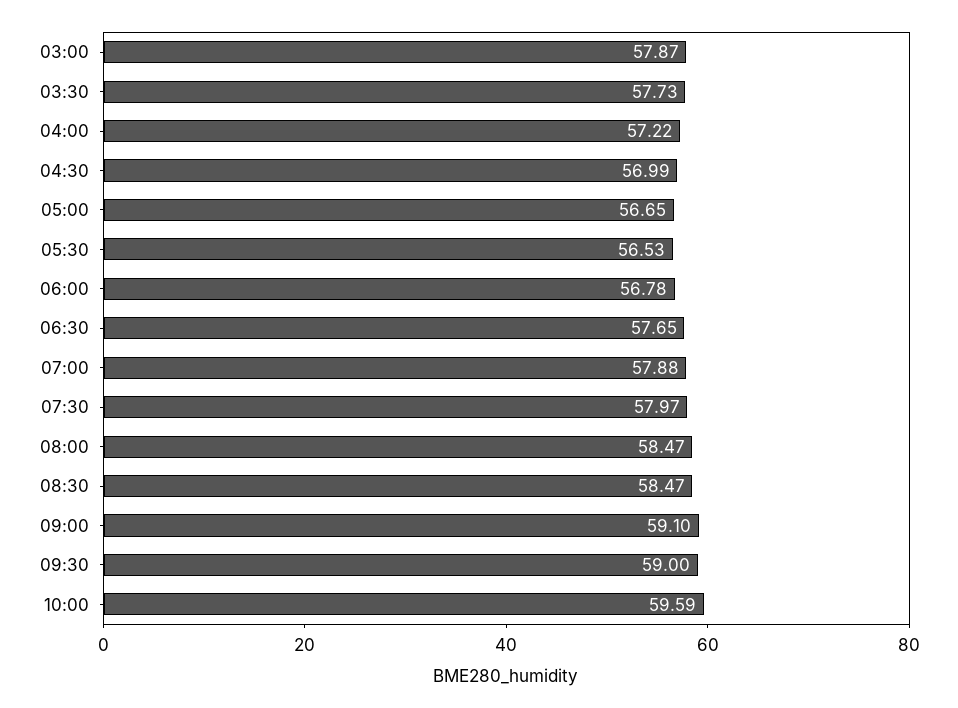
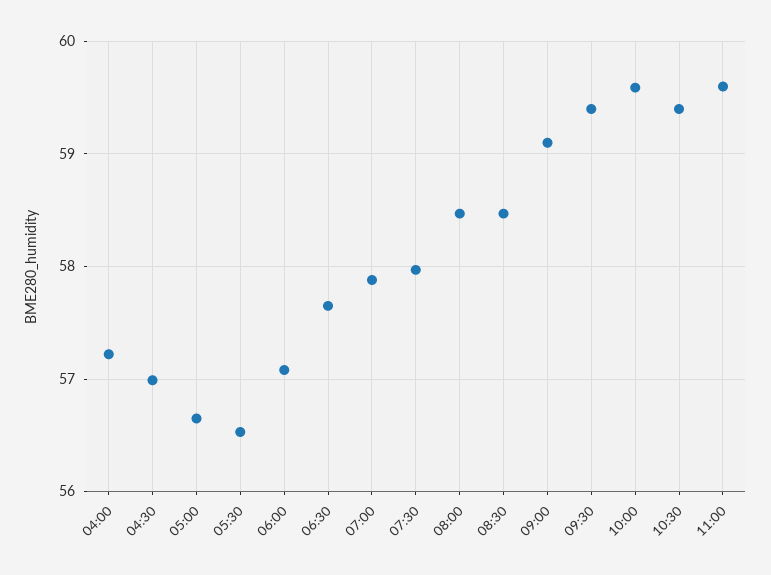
03:00: 57.87 -> none
03:30: 57.73 -> none
06:00: 56.78 -> 57.1
09:30: 59 -> 59.4
10:30: none -> 59.4
11:00: none -> 59.6

